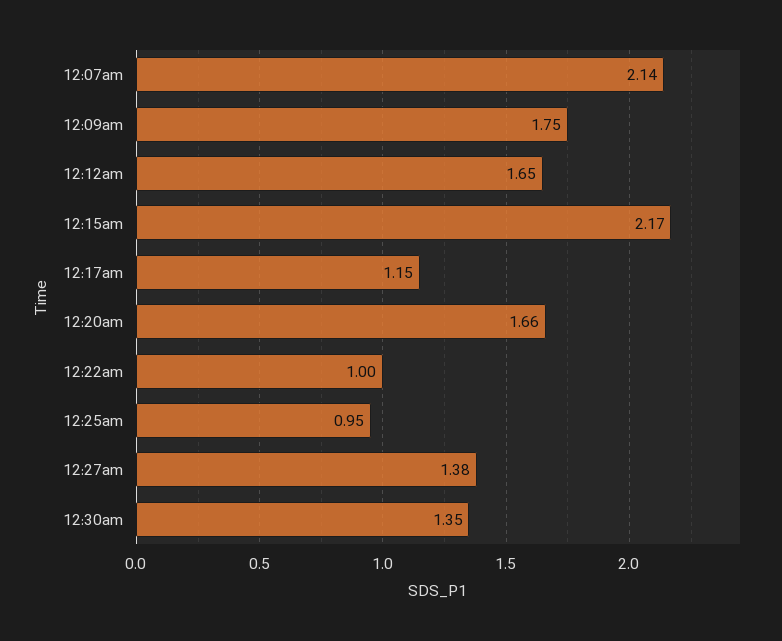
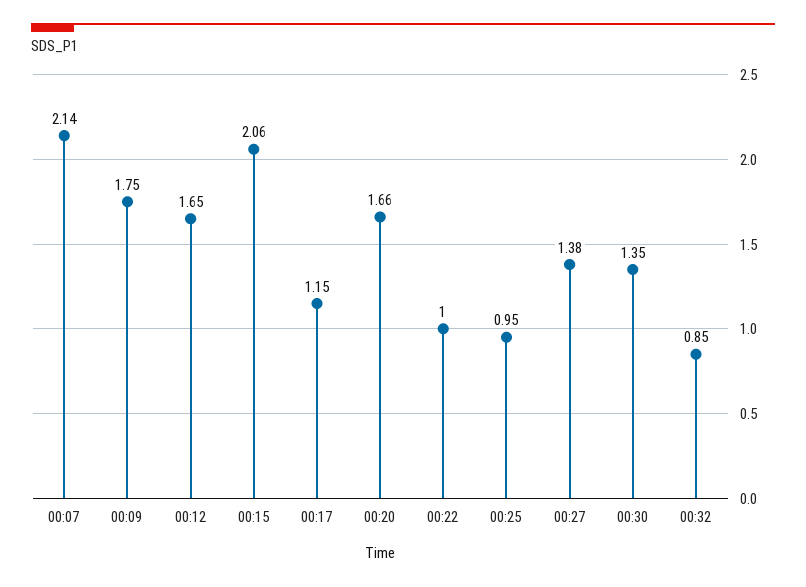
12:15am: 2.17 -> 2.06
00:32: none -> 0.85

